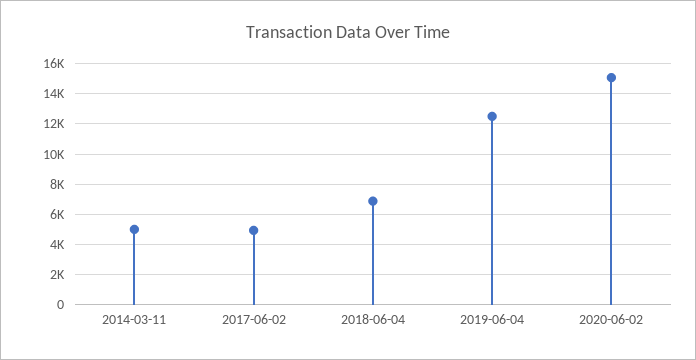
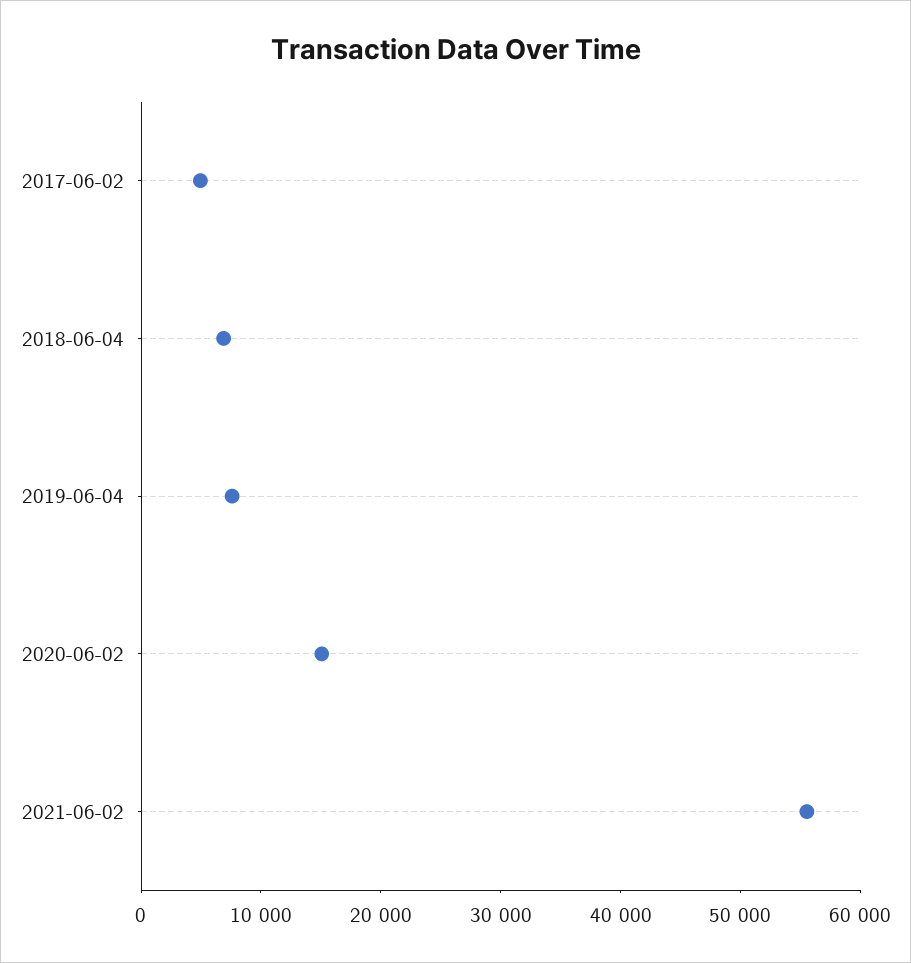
2014-03-11: 5000 -> none
2019-06-04: 12500 -> 8000
2021-06-02: none -> 56000

